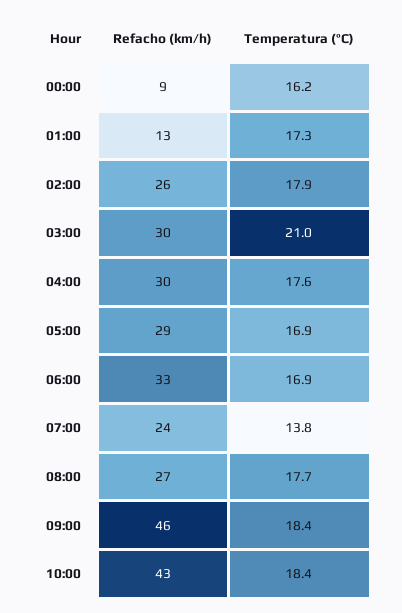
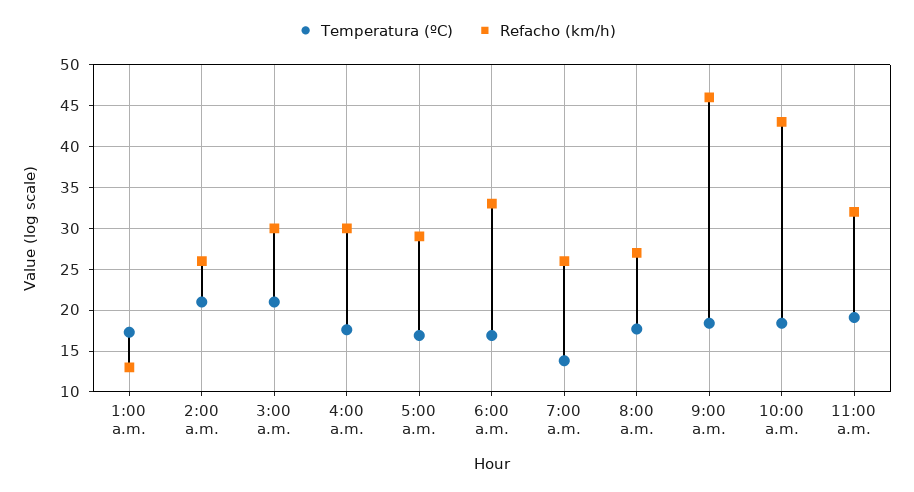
Refacho (km/h), 00:00: 9 -> none
Temperatura (ºC), 00:00: 16.2 -> none
Temperatura (ºC), 02:00: 17.9 -> 21
Refacho (km/h), 07:00: 24 -> 26
Temperatura (ºC), 11:00 a.m.: none -> 19
Refacho (km/h), 11:00 a.m.: none -> 32

